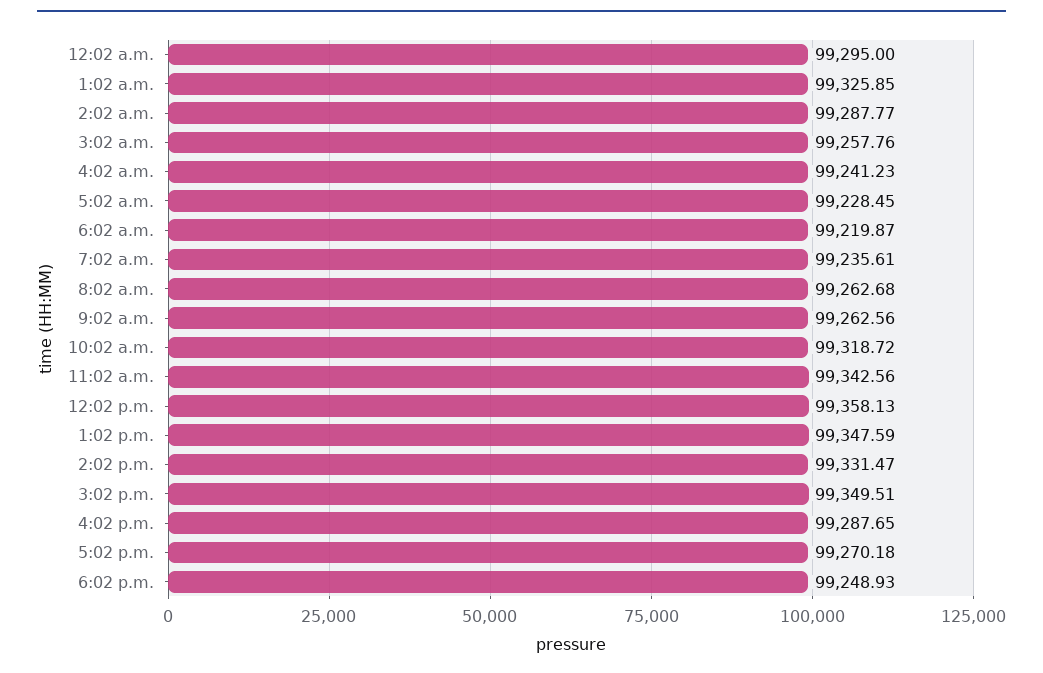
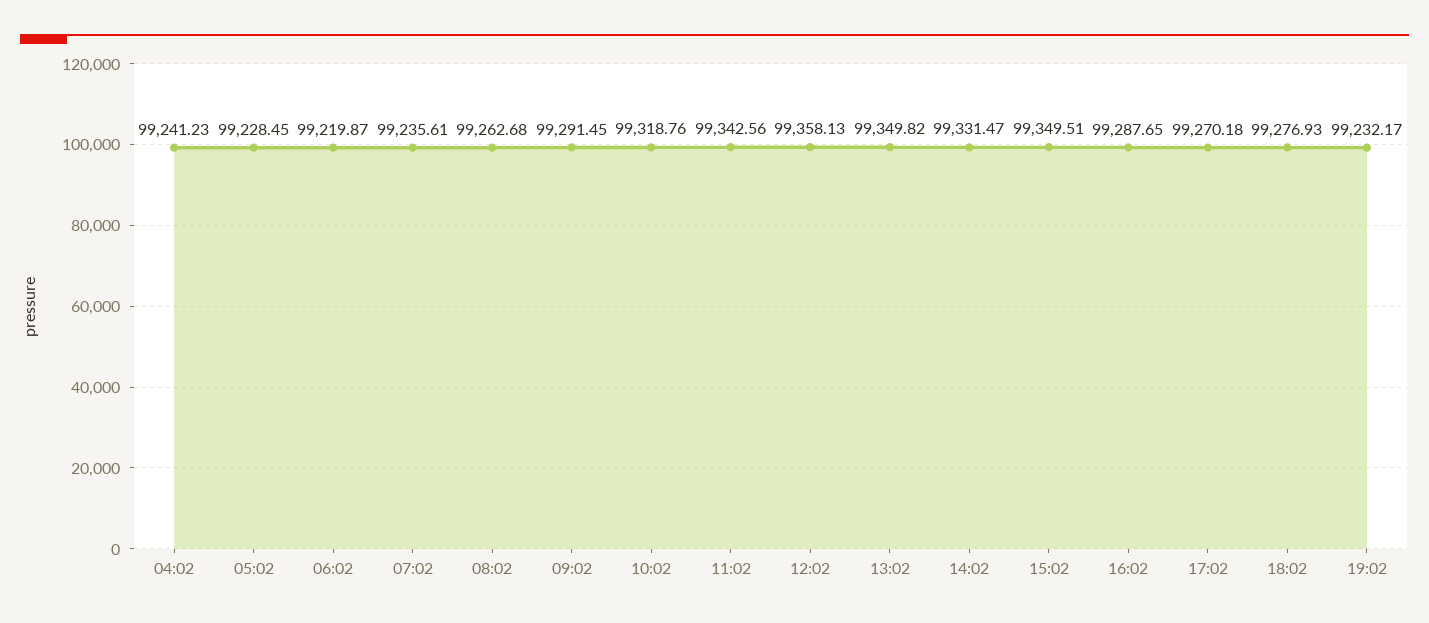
12:02 a.m.: 99295 -> none
1:02 a.m.: 99325.85 -> none
2:02 a.m.: 99287.77 -> none
3:02 a.m.: 99257.76 -> none
9:02 a.m.: 99262.56 -> 99291.45
10:02 a.m.: 99318.72 -> 99318.76
1:02 p.m.: 99347.59 -> 99349.82
6:02 p.m.: 99248.93 -> 99276.93
19:02: none -> 99232.17

